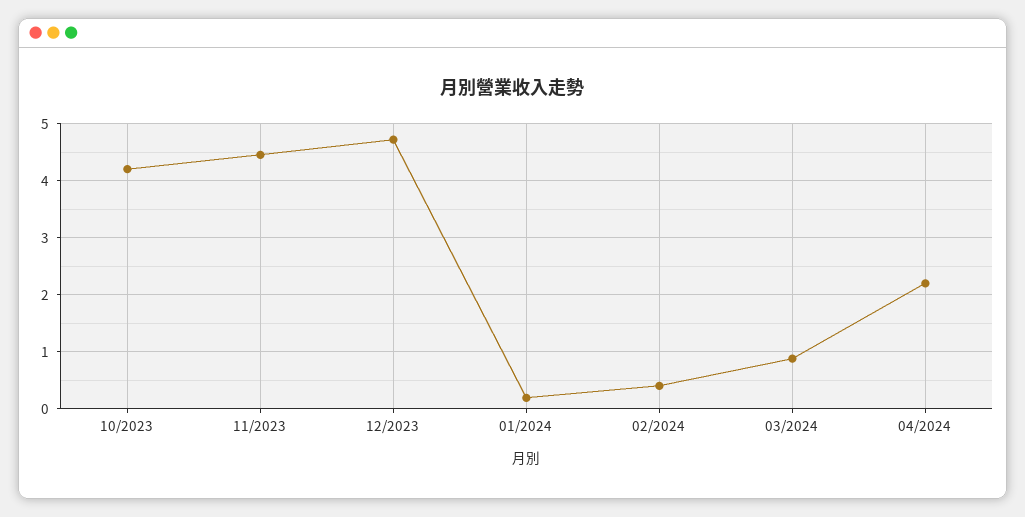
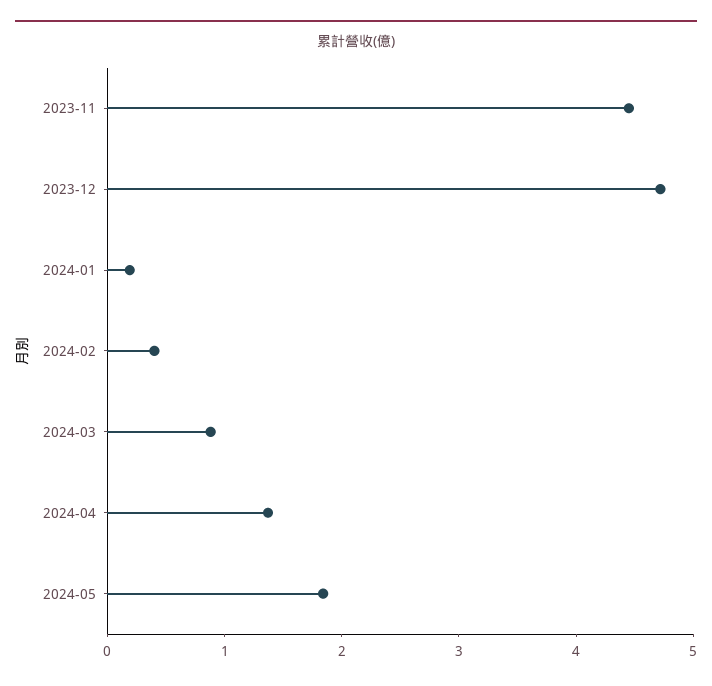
10/2023: 4.2 -> none
04/2024: 2.2 -> 1.4
2024-05: none -> 1.8

